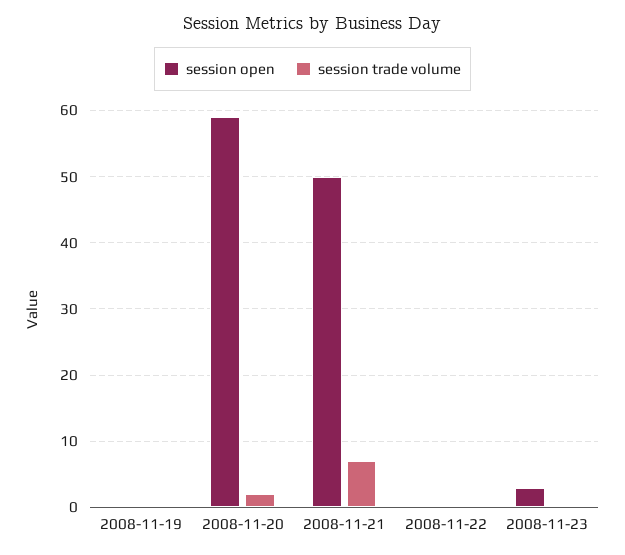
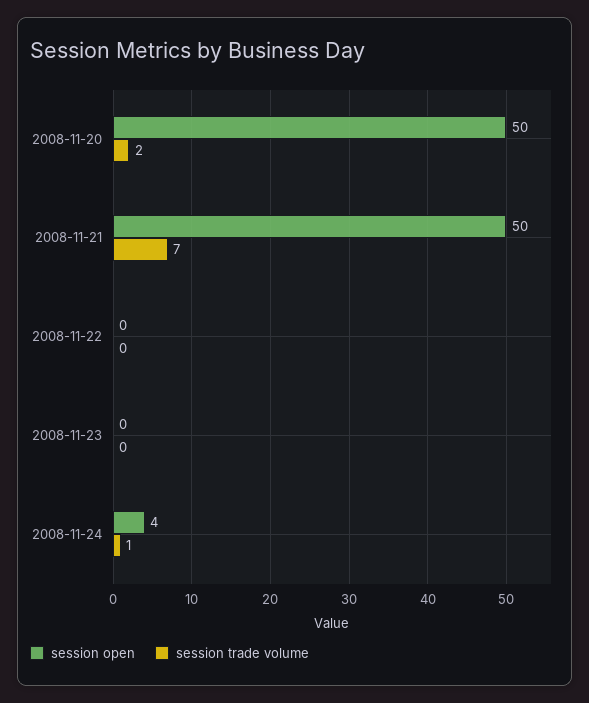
session open, 2008-11-19: 0 -> none
session trade volume, 2008-11-19: 0 -> none
session open, 2008-11-20: 59 -> 50
session open, 2008-11-23: 3 -> 0
session open, 2008-11-24: none -> 4
session trade volume, 2008-11-24: none -> 1

